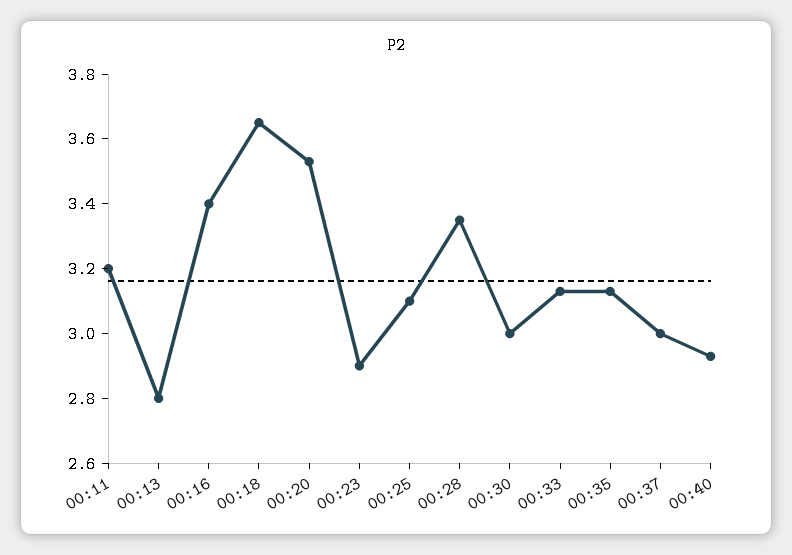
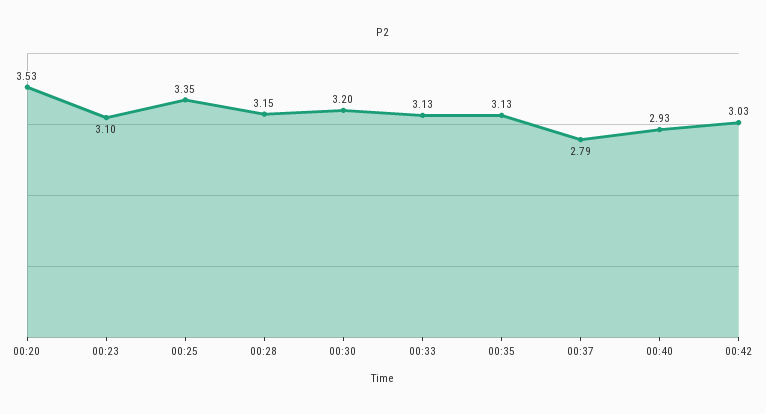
00:11: 3.2 -> none
00:13: 2.8 -> none
00:16: 3.4 -> none
00:18: 3.65 -> none
00:23: 2.9 -> 3.1
00:25: 3.1 -> 3.35
00:28: 3.35 -> 3.15
00:30: 3 -> 3.2
00:37: 3 -> 2.79
00:42: none -> 3.03

